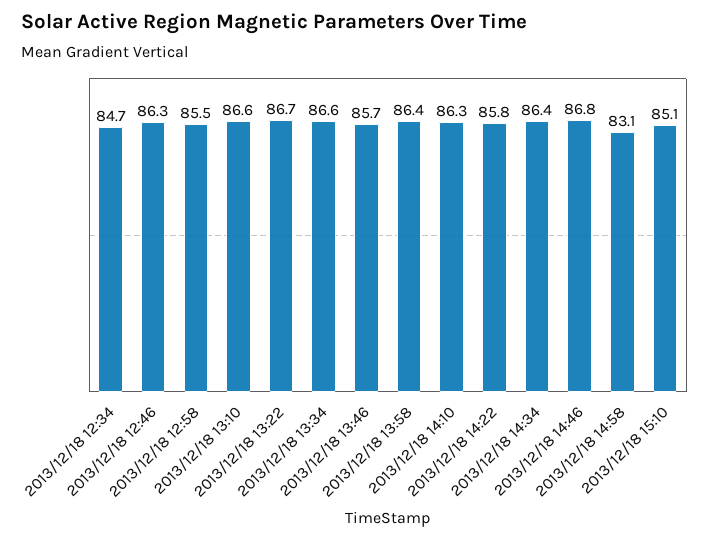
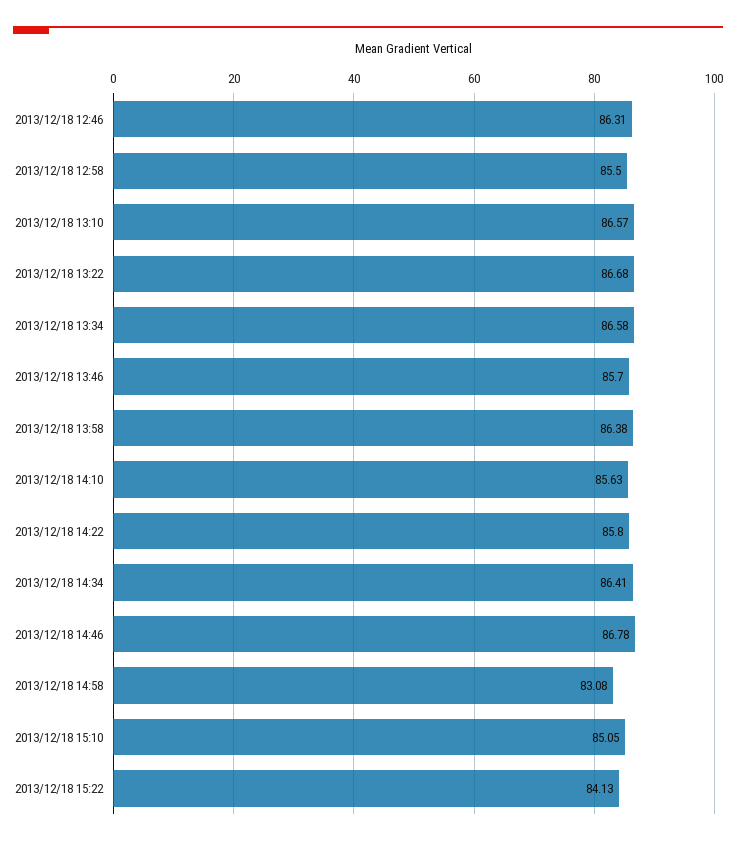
2013/12/18 12:34: 84.7 -> none
2013/12/18 14:10: 86.3 -> 85.63
2013/12/18 15:22: none -> 84.13

